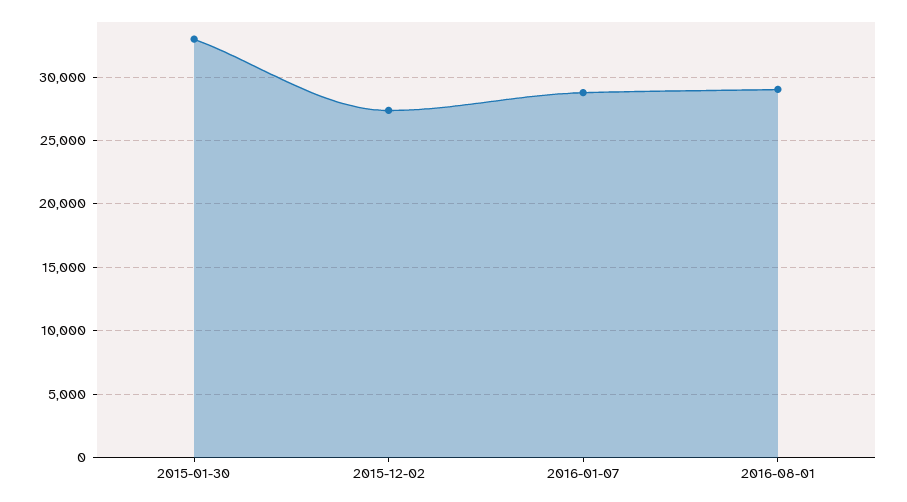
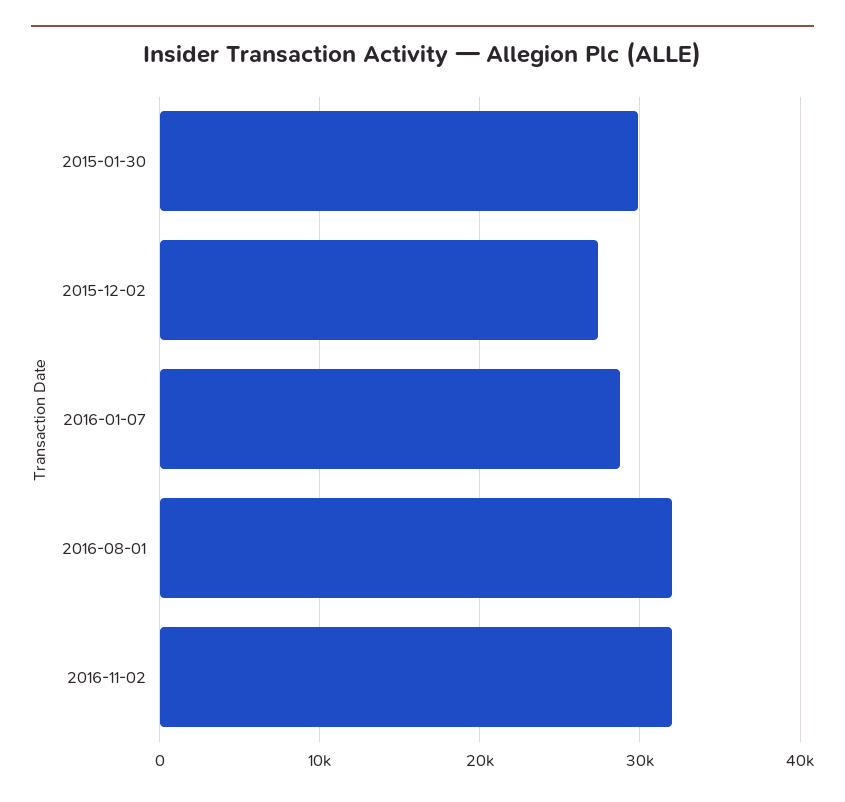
2015-01-30: 33000 -> 30000
2016-08-01: 29000 -> 32000
2016-11-02: none -> 32000

